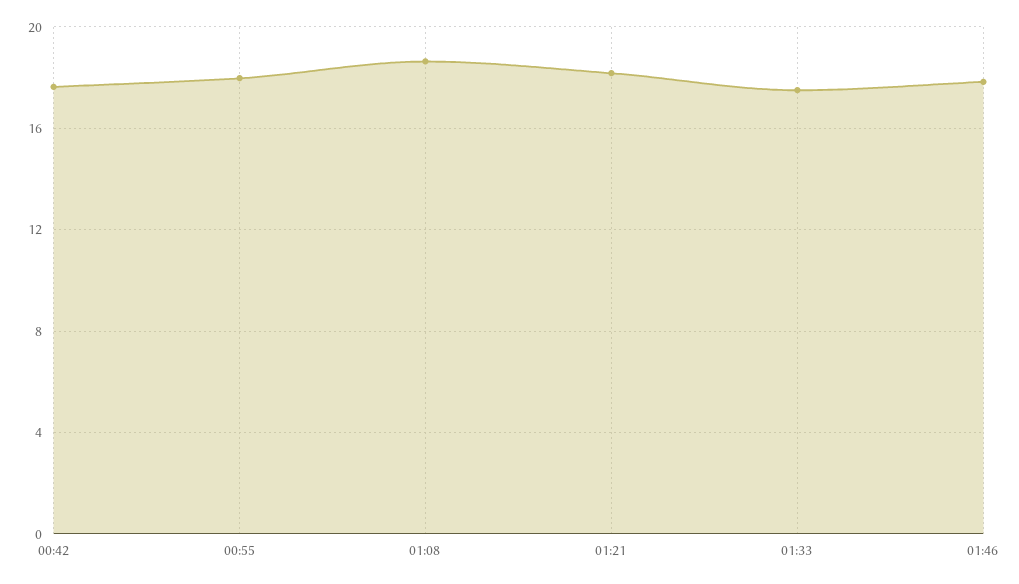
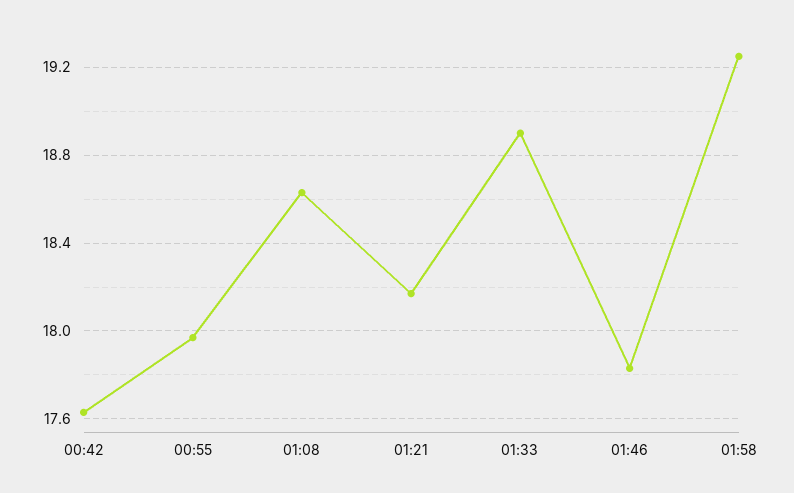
01:33: 17.5 -> 18.9
01:58: none -> 19.25

